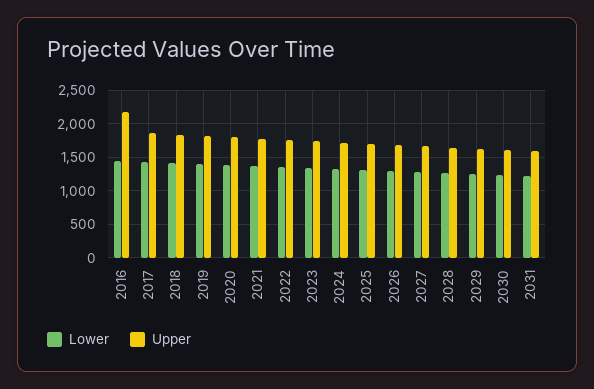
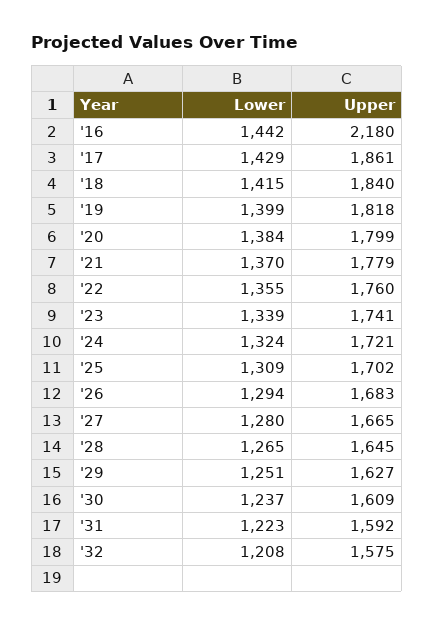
Lower, '32: none -> 1208
Upper, '32: none -> 1575

